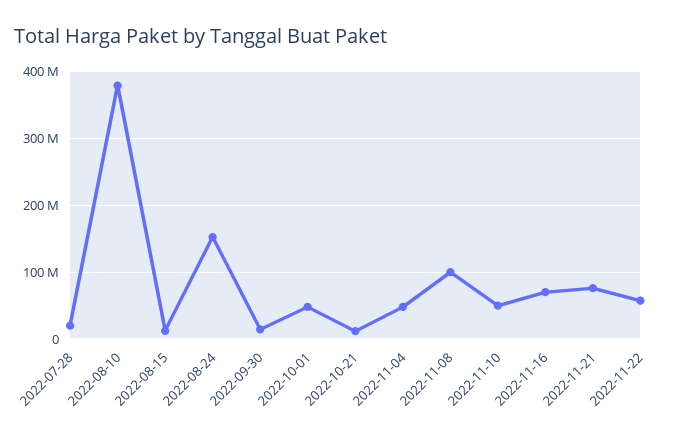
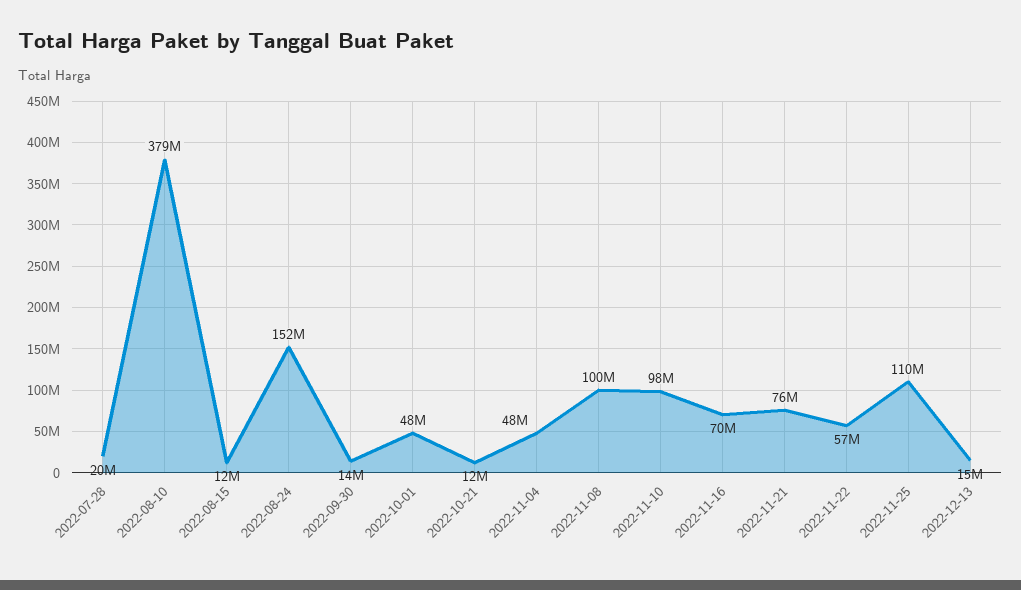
2022-11-10: 50000000 -> 98000000
2022-11-25: none -> 110000000
2022-12-13: none -> 15000000

